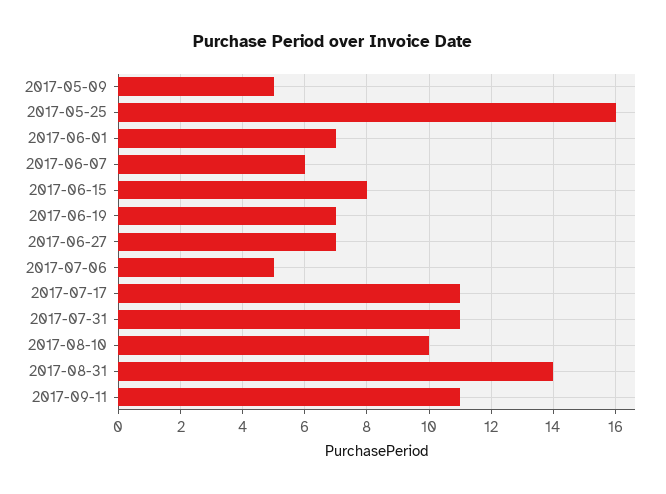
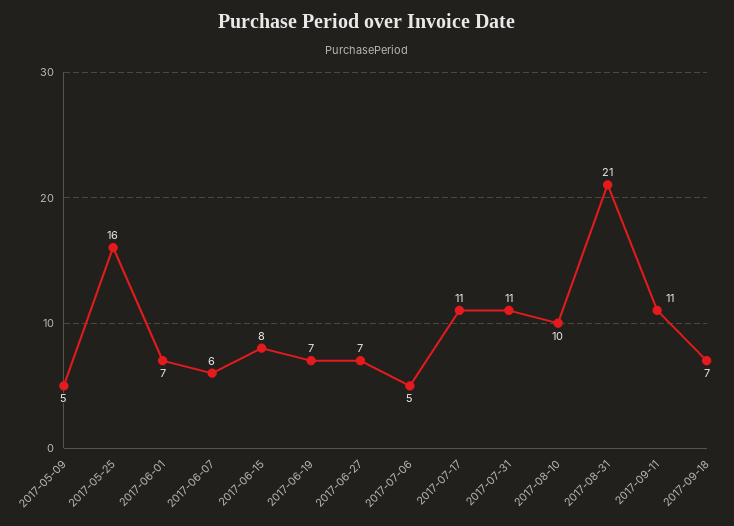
2017-08-31: 14 -> 21
2017-09-18: none -> 7

